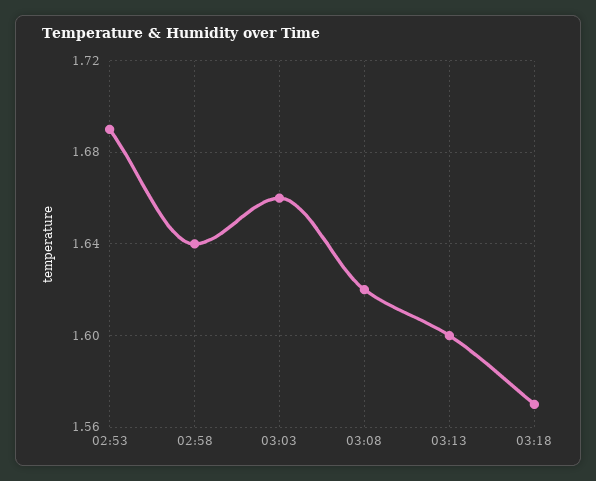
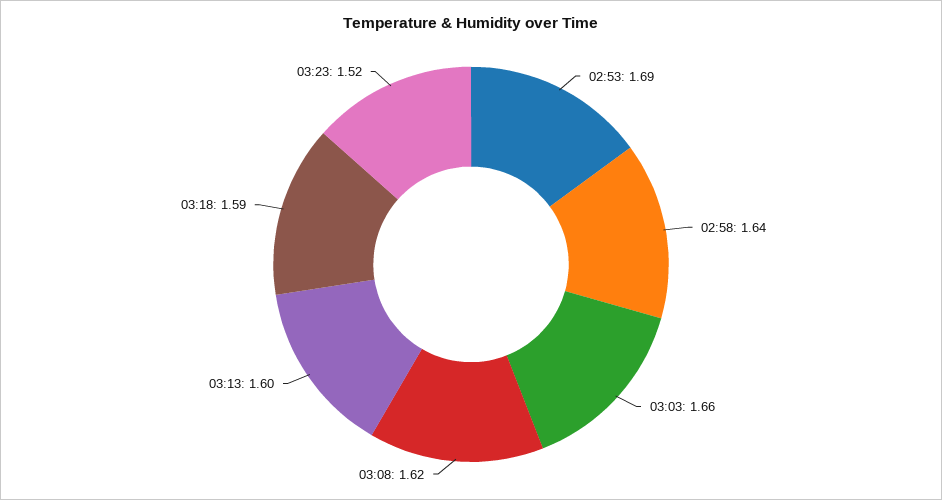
03:18: 1.57 -> 1.59
03:23: none -> 1.52

